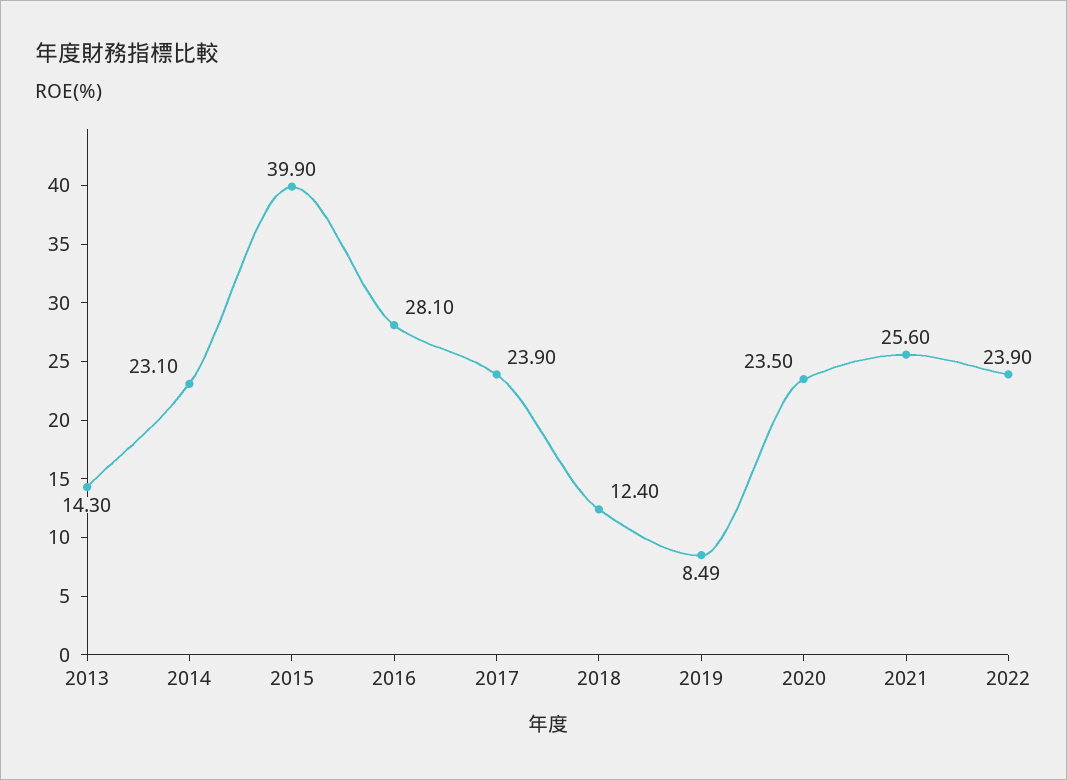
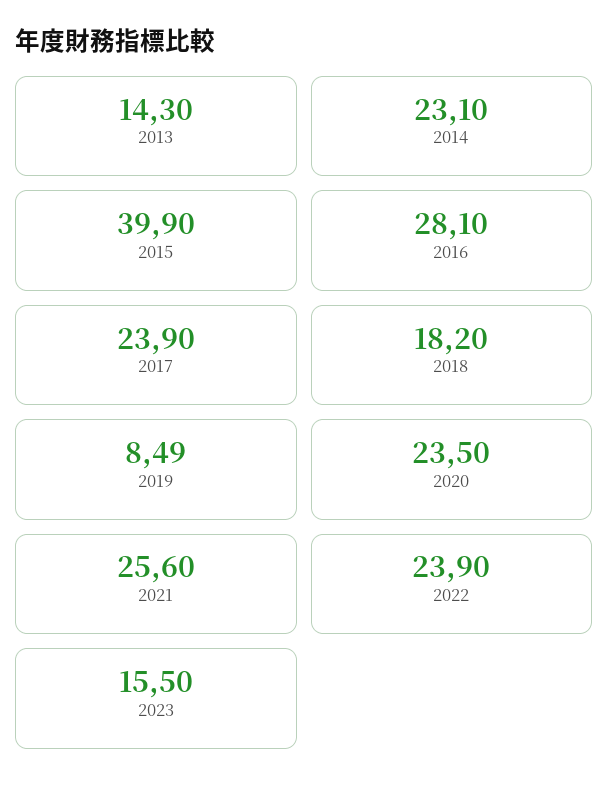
2018: 12.4 -> 18.2
2023: none -> 15.5

